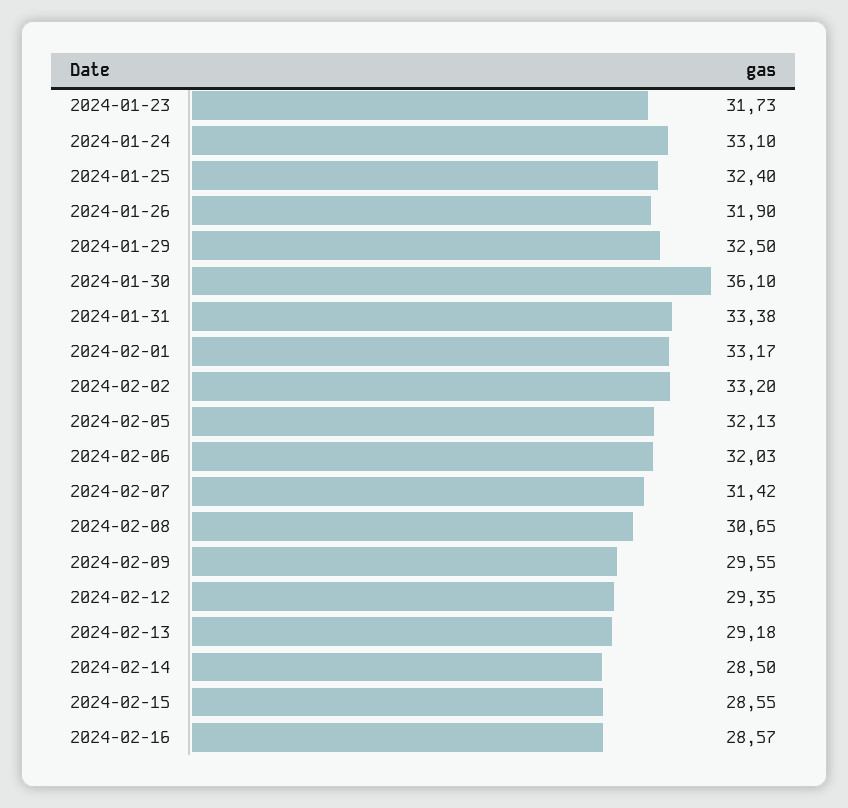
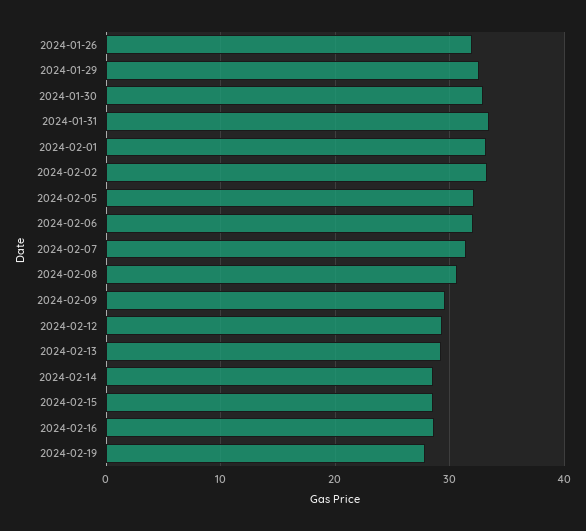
2024-01-23: 31.73 -> none
2024-01-24: 33.1 -> none
2024-01-25: 32.4 -> none
2024-01-30: 36.1 -> 33
2024-02-19: none -> 28

